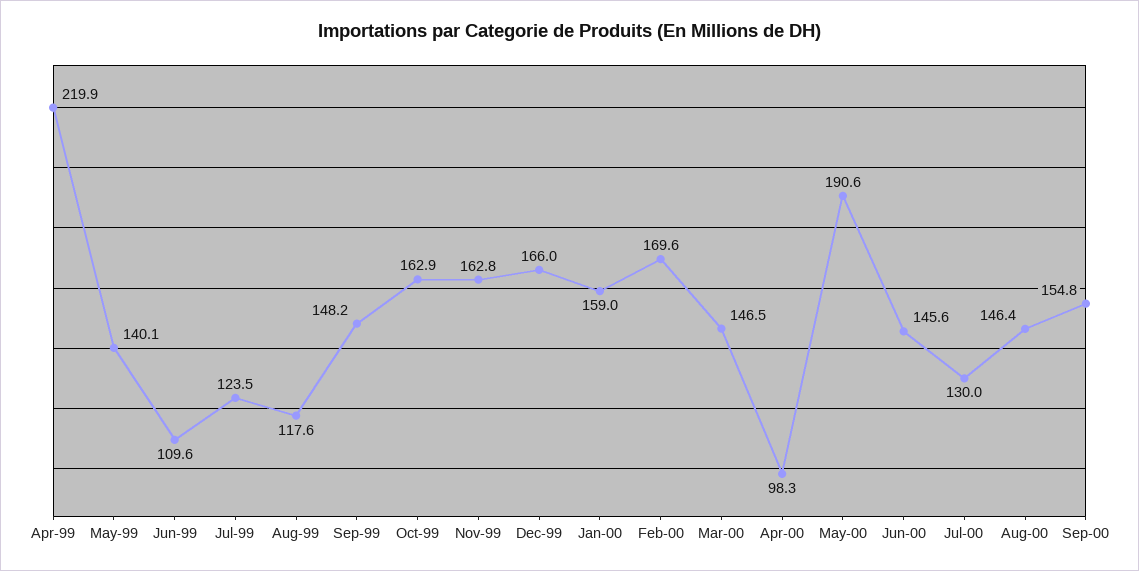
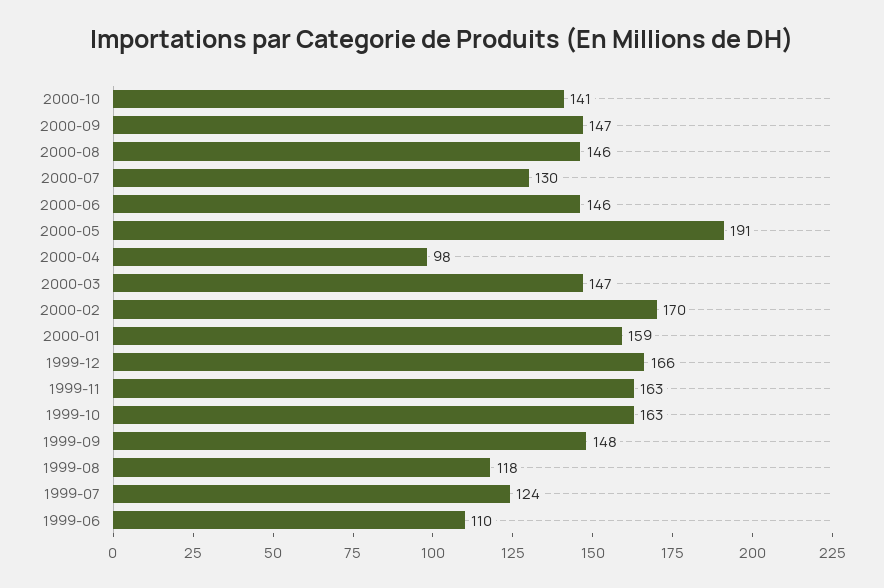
Apr-99: 219.9 -> none
May-99: 140.1 -> none
Sep-00: 154.8 -> 147
2000-10: none -> 141

